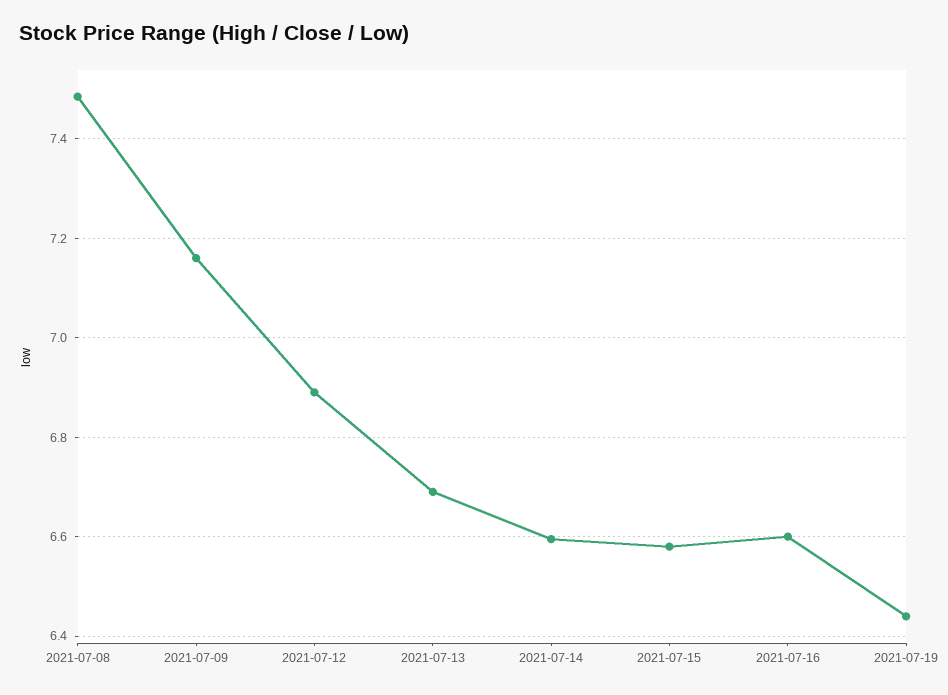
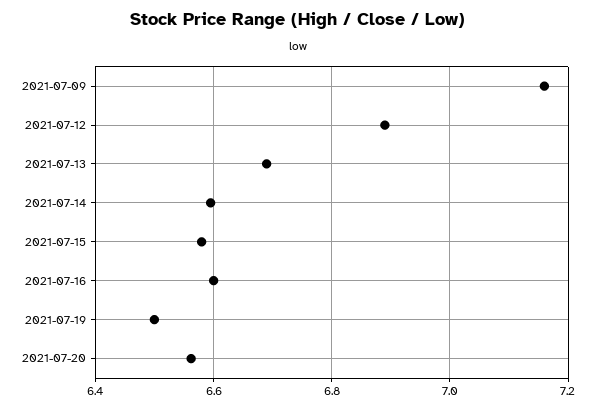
2021-07-08: 7.48 -> none
2021-07-19: 6.44 -> 6.5
2021-07-20: none -> 6.56

